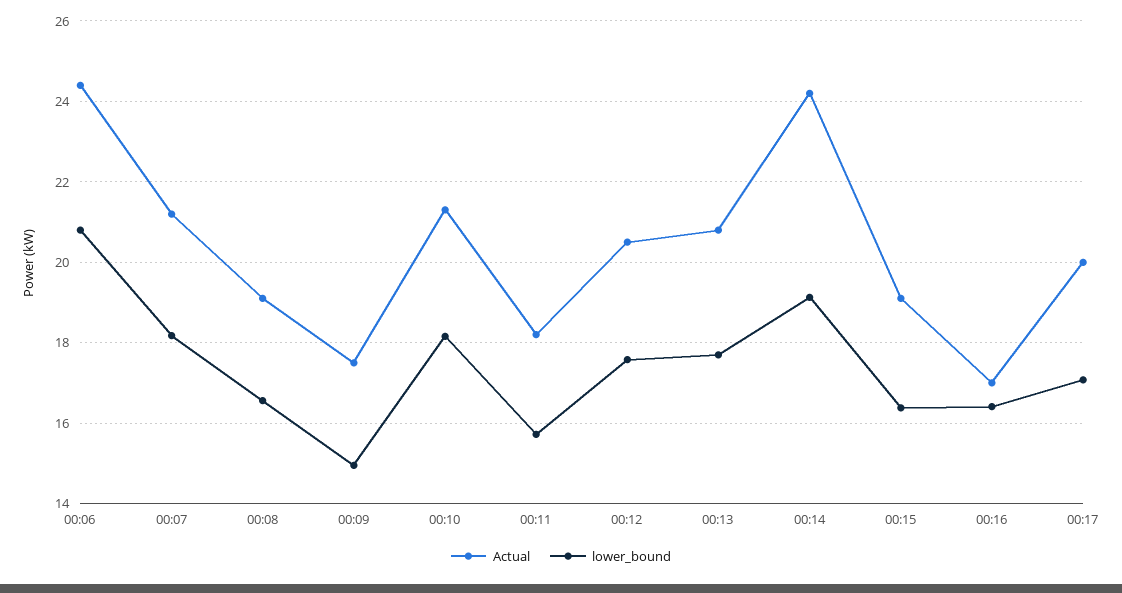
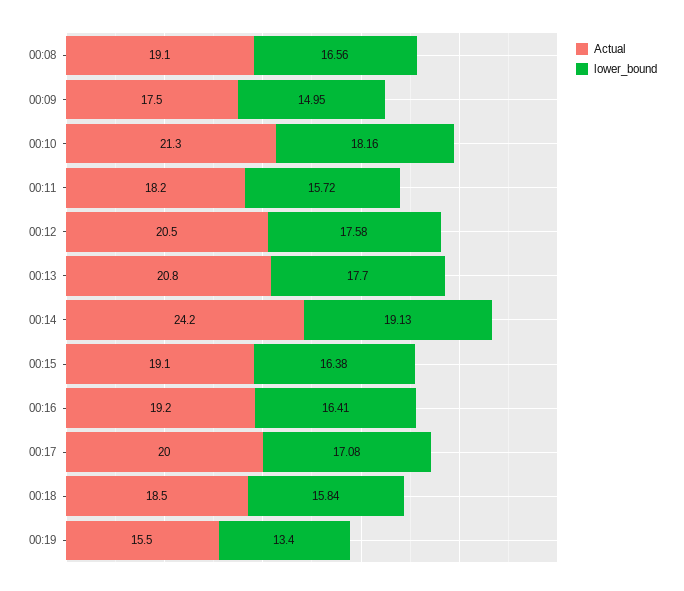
Actual, 00:06: 24.4 -> none
lower_bound, 00:06: 20.8 -> none
Actual, 00:07: 21.2 -> none
lower_bound, 00:07: 18.2 -> none
Actual, 00:16: 17 -> 19.2
Actual, 00:18: none -> 18.5
lower_bound, 00:18: none -> 15.84
Actual, 00:19: none -> 15.5
lower_bound, 00:19: none -> 13.4

